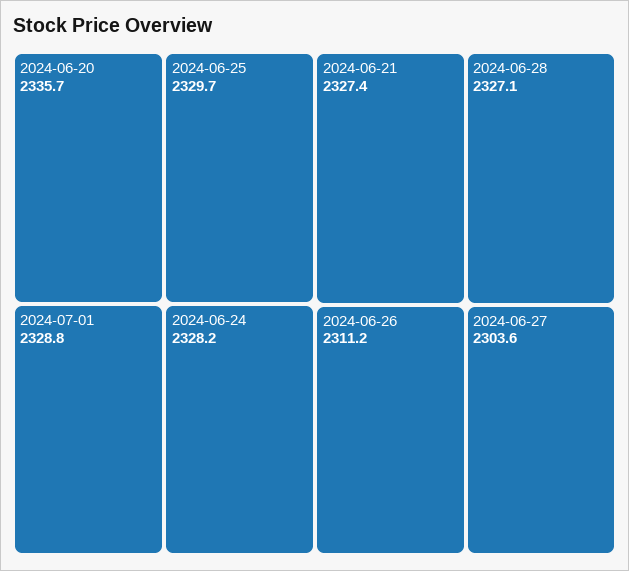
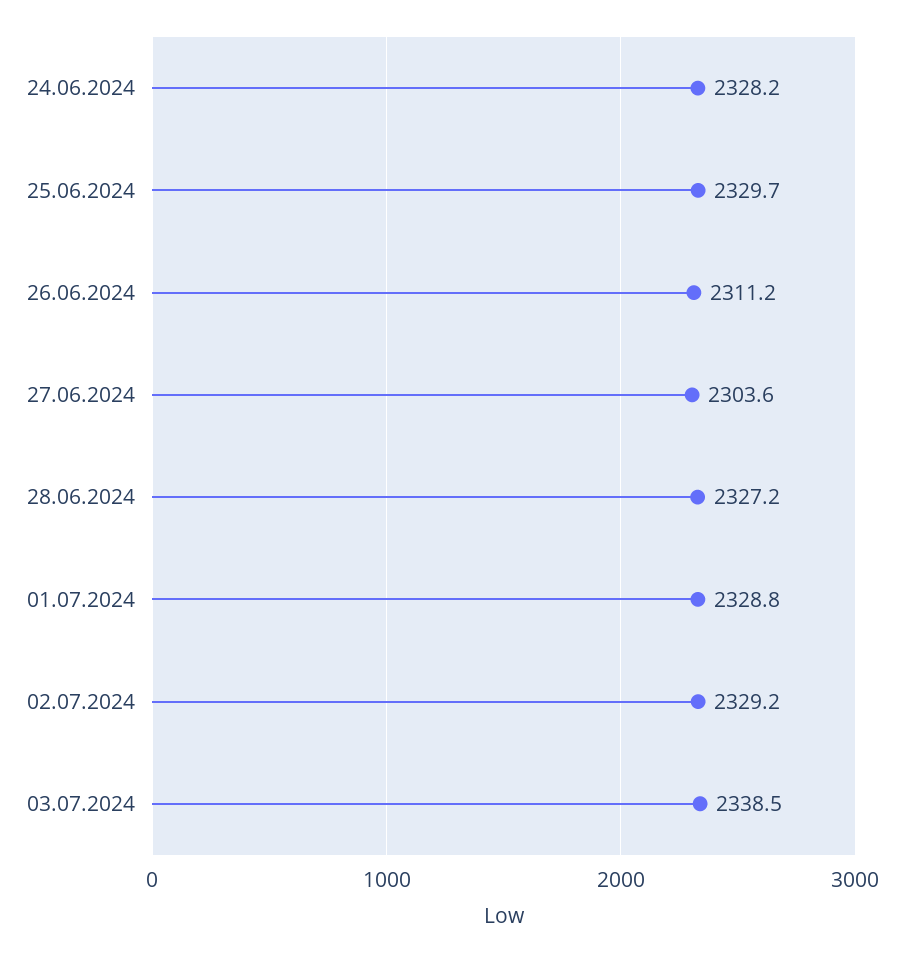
2024-06-20: 2335.7 -> none
2024-06-21: 2327.4 -> none
2024-06-28: 2327.1 -> 2327.2
02.07.2024: none -> 2329.2
03.07.2024: none -> 2338.5

